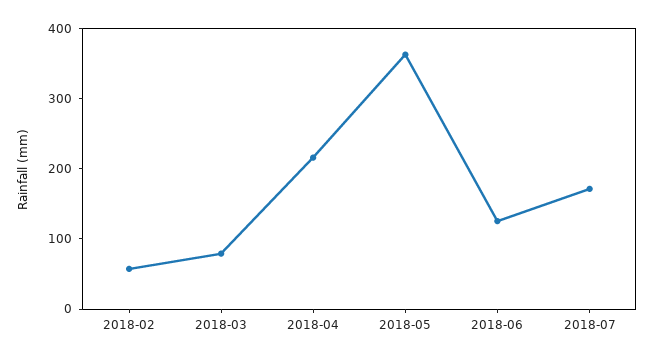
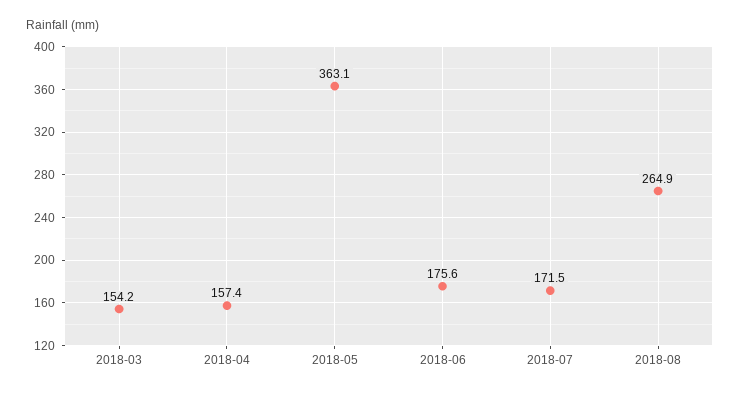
2018-02: 60 -> none
2018-03: 80 -> 154.2
2018-04: 220 -> 157.4
2018-06: 120 -> 175.6
2018-08: none -> 264.9

